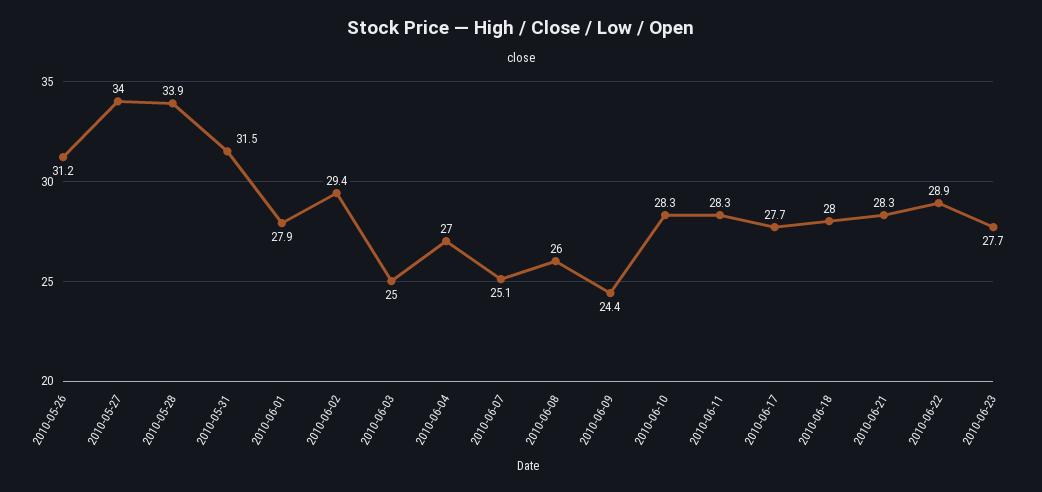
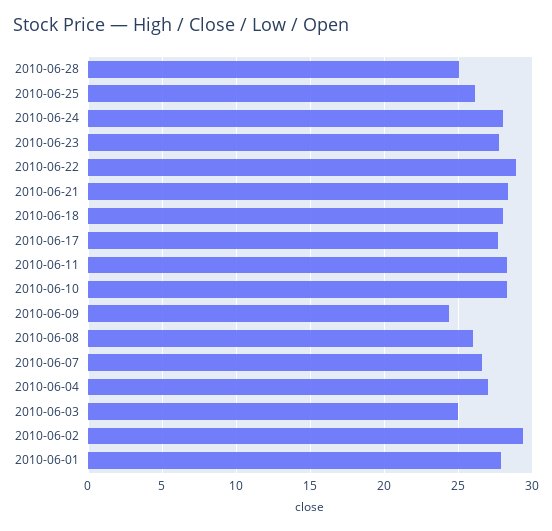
2010-05-26: 31.2 -> none
2010-05-27: 34 -> none
2010-05-28: 33.9 -> none
2010-05-31: 31.5 -> none
2010-06-07: 25.1 -> 26.5
2010-06-28: none -> 25
2010-06-25: none -> 26
2010-06-24: none -> 28

